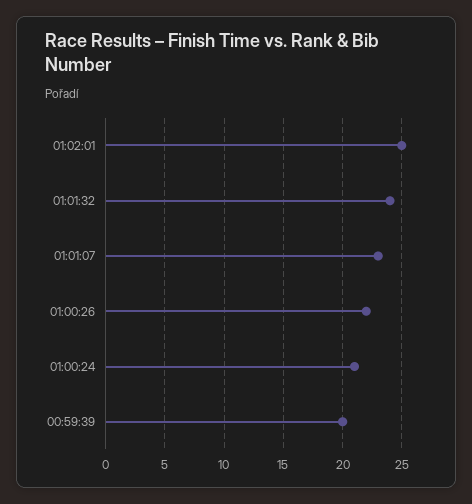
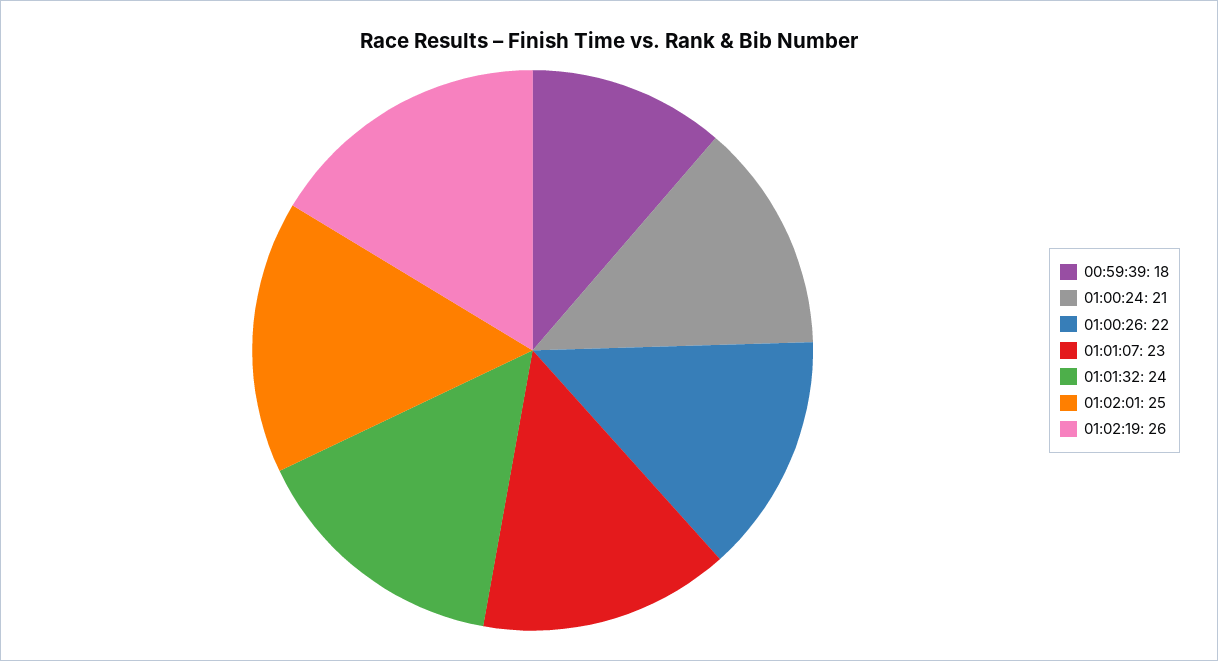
00:59:39: 20 -> 18
01:02:19: none -> 26

